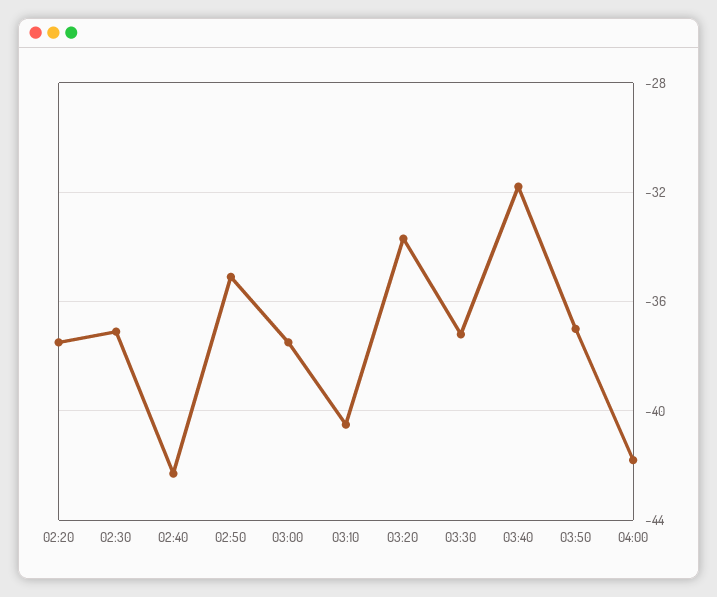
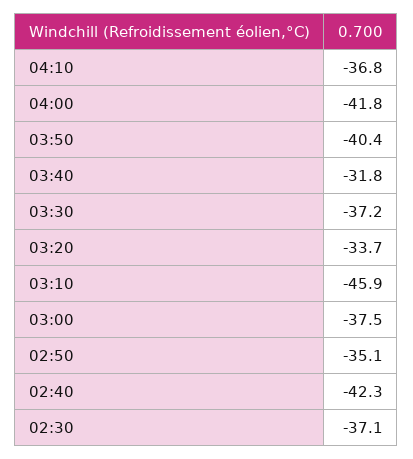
02:20: -37.5 -> none
03:10: -40.5 -> -45.9
03:50: -37 -> -40.4
04:10: none -> -36.8

